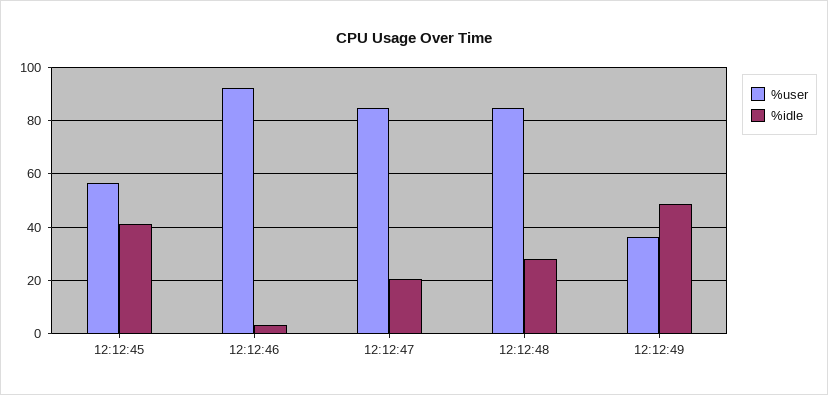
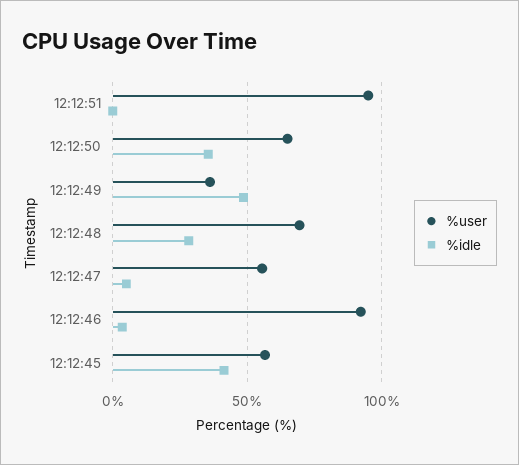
%user, 12:12:47: 85 -> 55
%idle, 12:12:47: 20 -> 5
%user, 12:12:48: 85 -> 70
%user, 12:12:51: none -> 95
%idle, 12:12:51: none -> 0
%user, 12:12:50: none -> 65
%idle, 12:12:50: none -> 35

